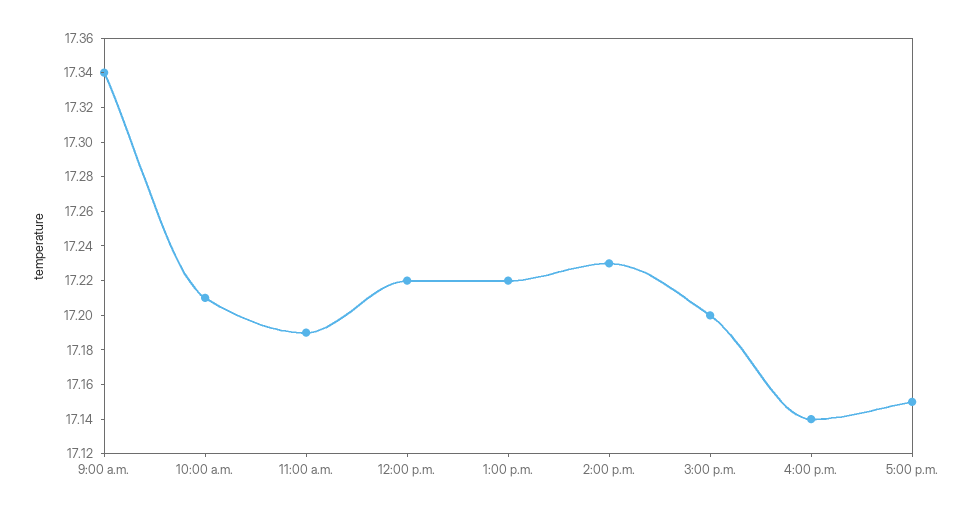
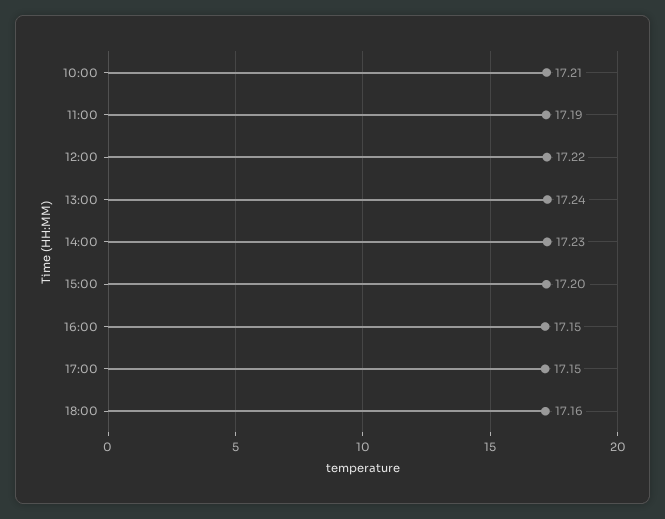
9:00 a.m.: 17.34 -> none
1:00 p.m.: 17.22 -> 17.24
4:00 p.m.: 17.14 -> 17.15
18:00: none -> 17.16

